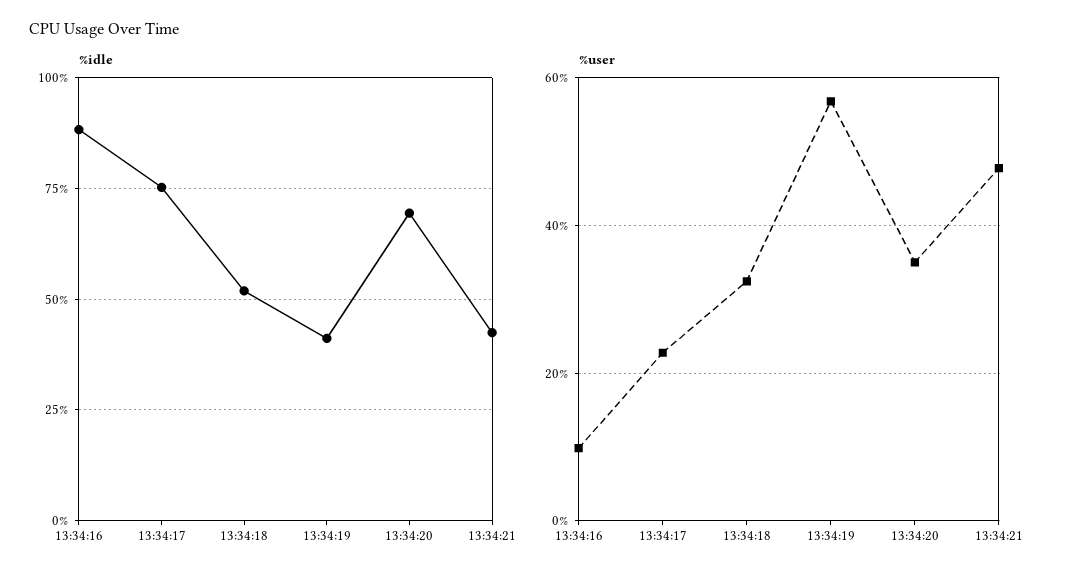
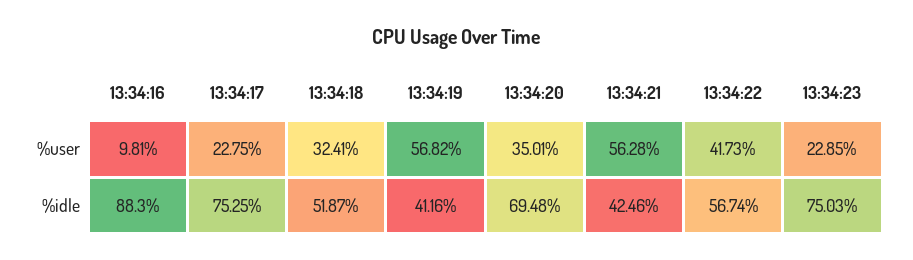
%user, 13:34:21: 48 -> 56.28
%user, 13:34:22: none -> 41.73
%user, 13:34:23: none -> 22.85
%idle, 13:34:22: none -> 56.74
%idle, 13:34:23: none -> 75.03

